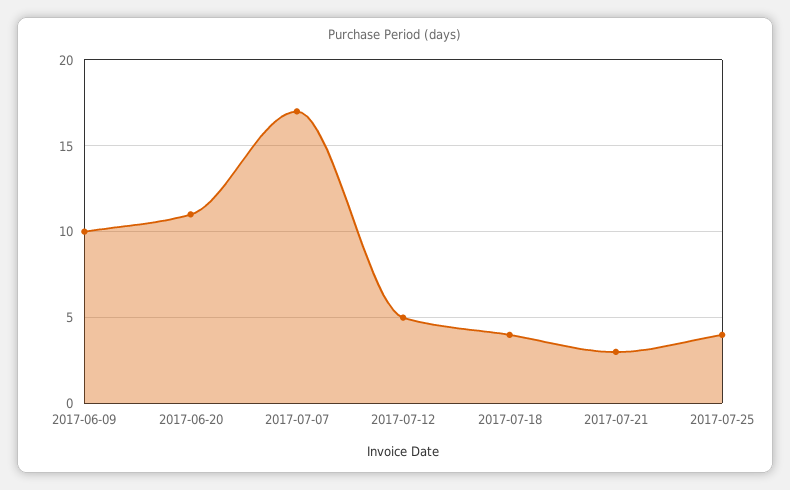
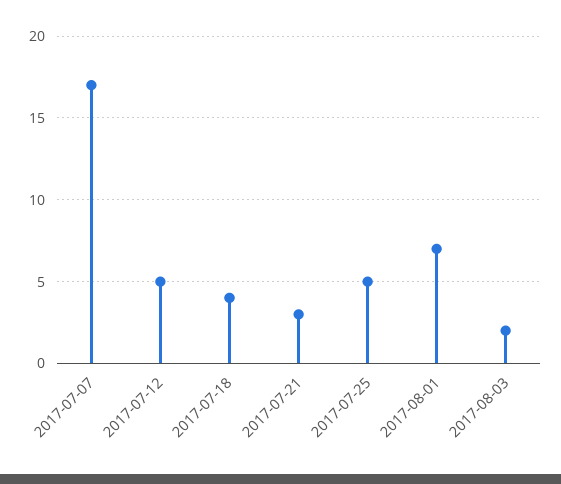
2017-06-09: 10 -> none
2017-06-20: 11 -> none
2017-07-25: 4 -> 5
2017-08-01: none -> 7
2017-08-03: none -> 2

